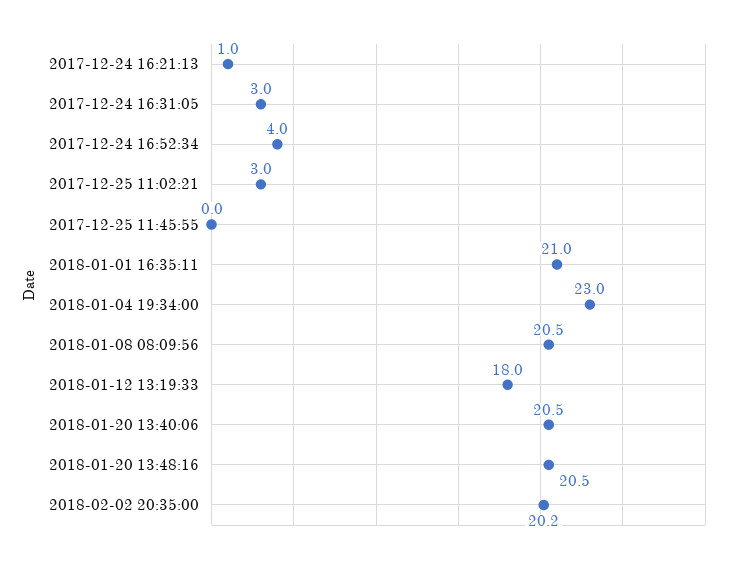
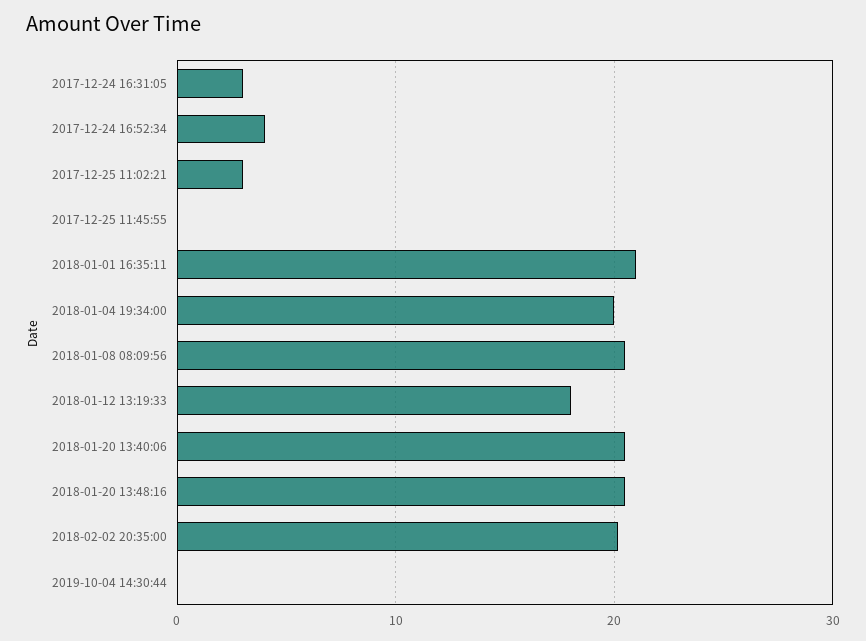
2017-12-24 16:21:13: 1 -> none
2018-01-04 19:34:00: 23 -> 20
2019-10-04 14:30:44: none -> 0

